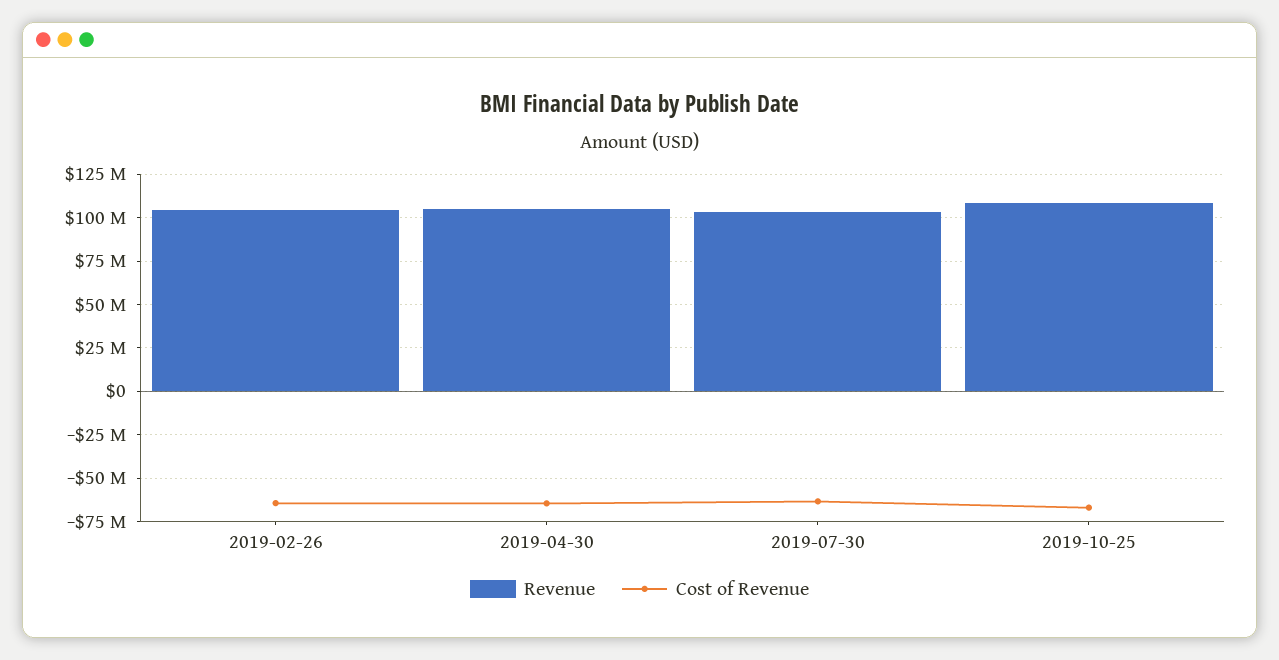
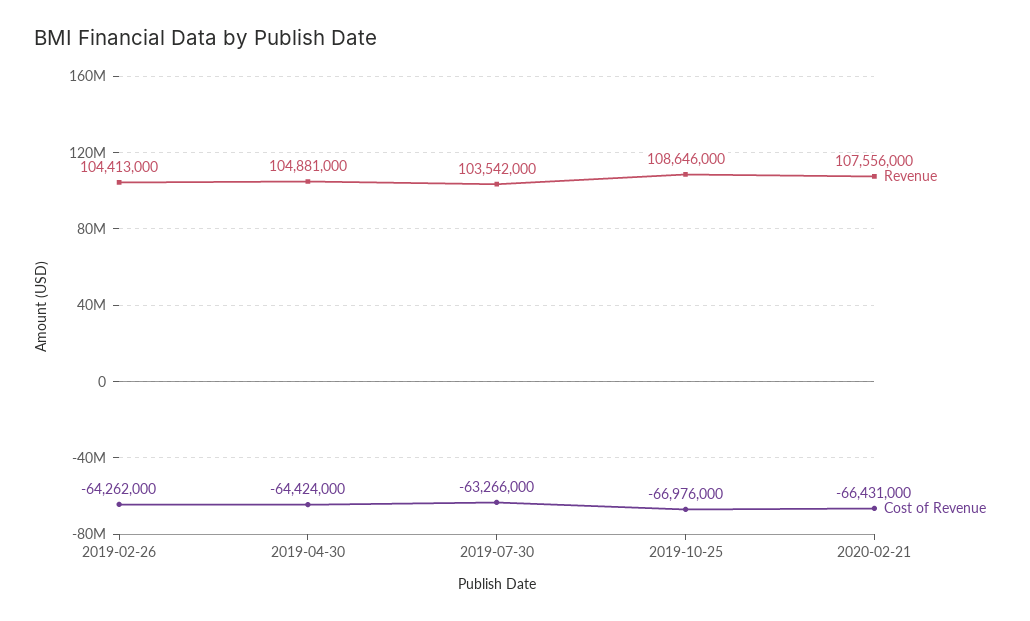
Revenue, 2020-02-21: none -> 107556000
Cost of Revenue, 2020-02-21: none -> -66431000

